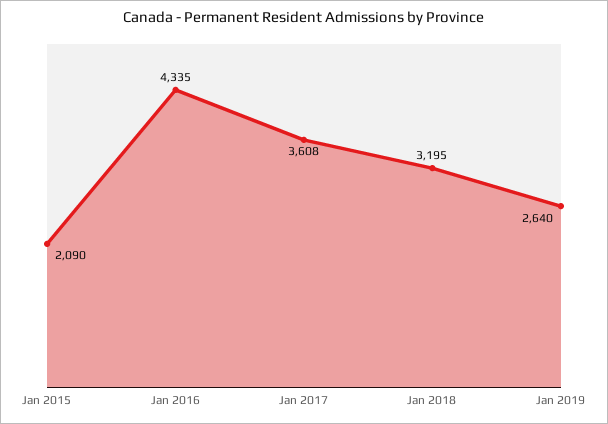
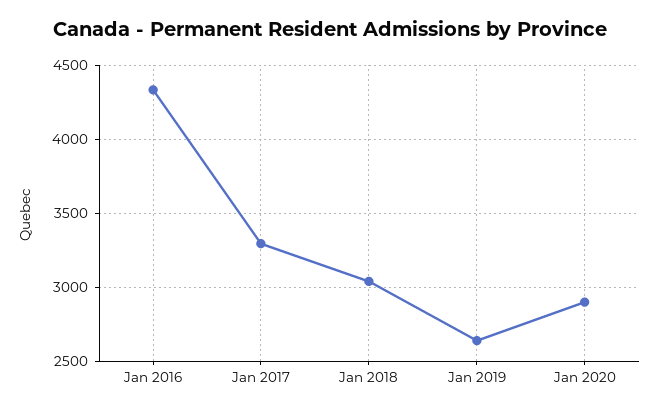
Jan 2015: 2090 -> none
Jan 2017: 3608 -> 3300
Jan 2018: 3195 -> 3050
Jan 2020: none -> 2900

